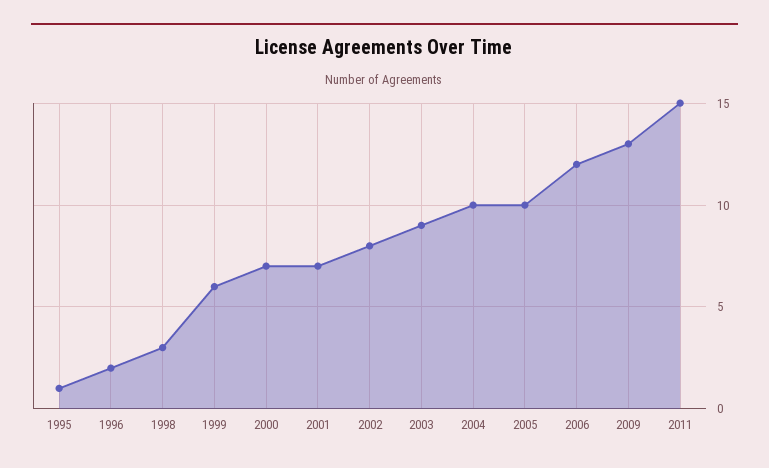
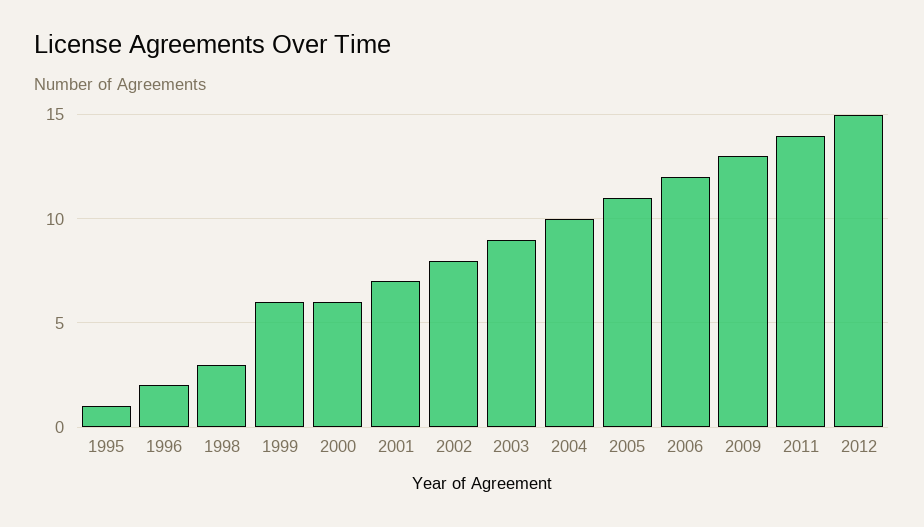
2000: 7 -> 6
2005: 10 -> 11
2011: 15 -> 14
2012: none -> 15

